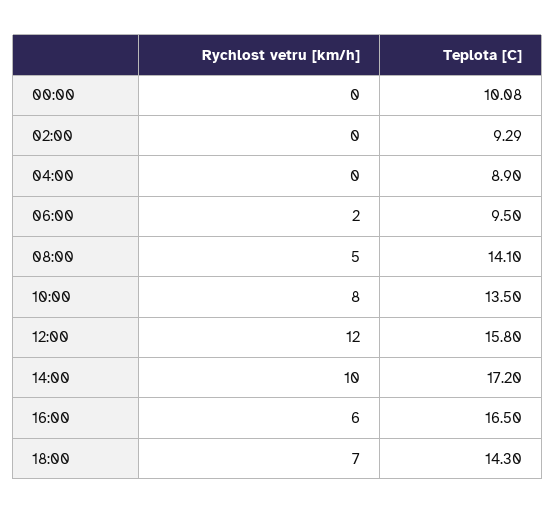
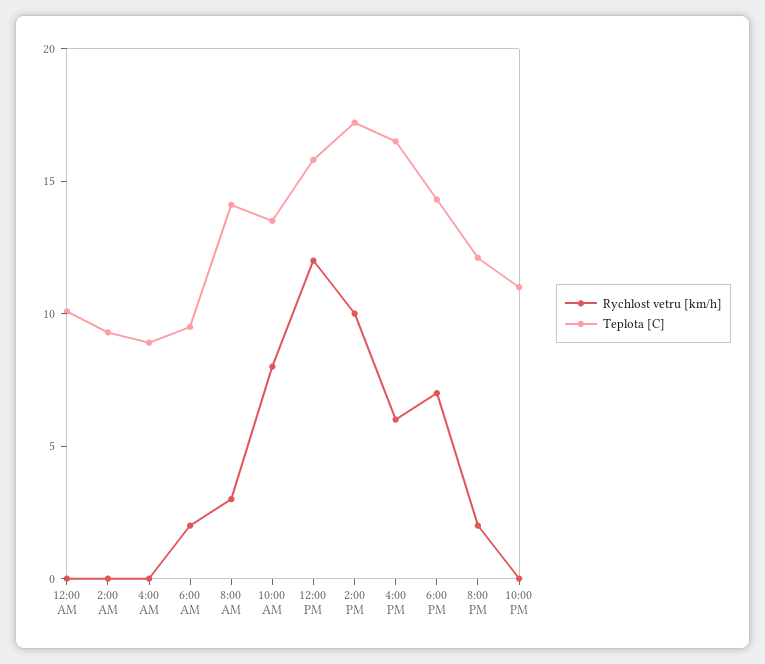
Rychlost vetru [km/h], 08:00: 5 -> 3
Rychlost vetru [km/h], 8:00 PM: none -> 2
Teplota [C], 8:00 PM: none -> 12
Rychlost vetru [km/h], 10:00 PM: none -> 0
Teplota [C], 10:00 PM: none -> 11

